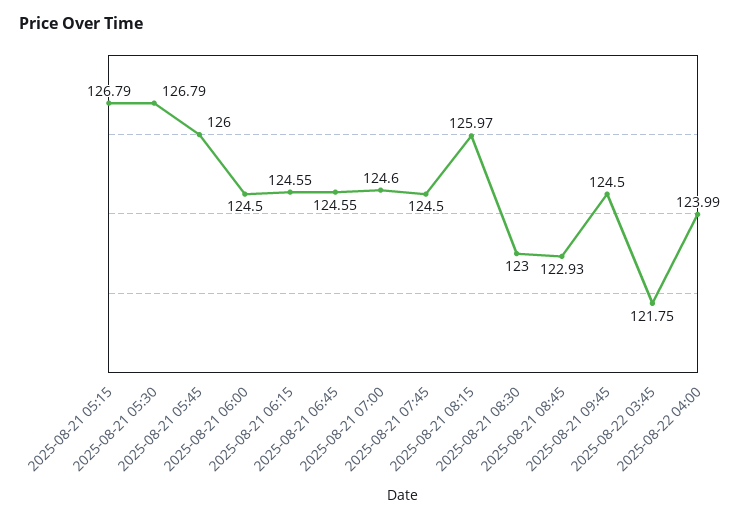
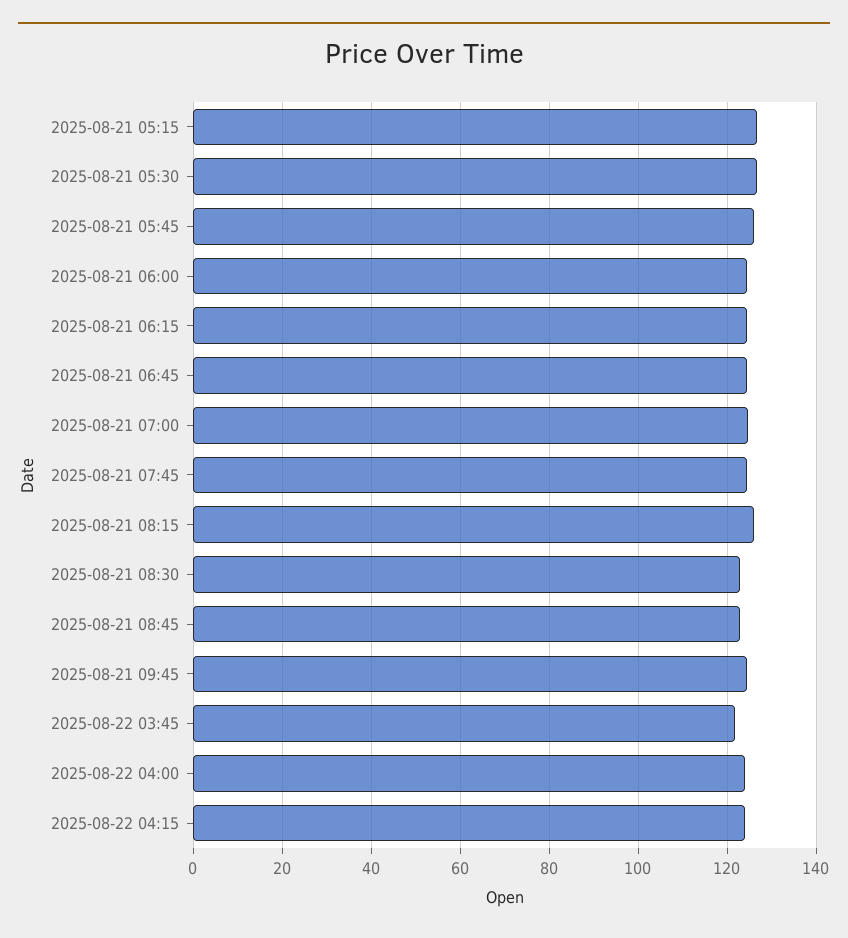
2025-08-22 04:15: none -> 124

